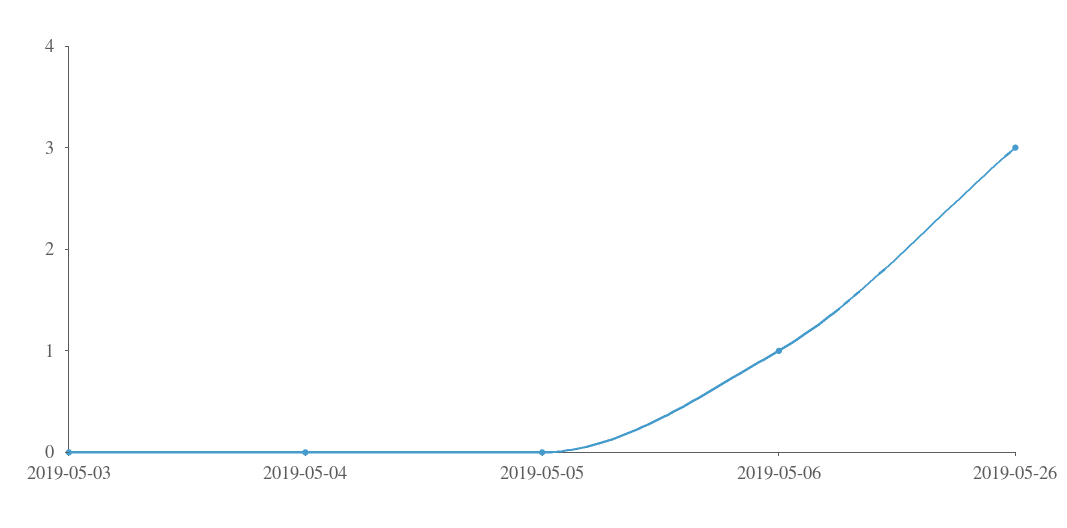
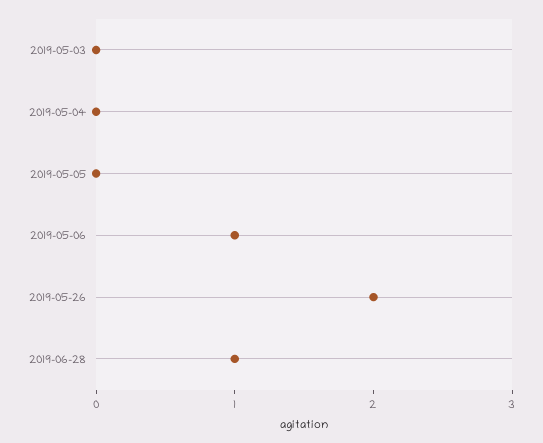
2019-05-26: 3 -> 2
2019-06-28: none -> 1

